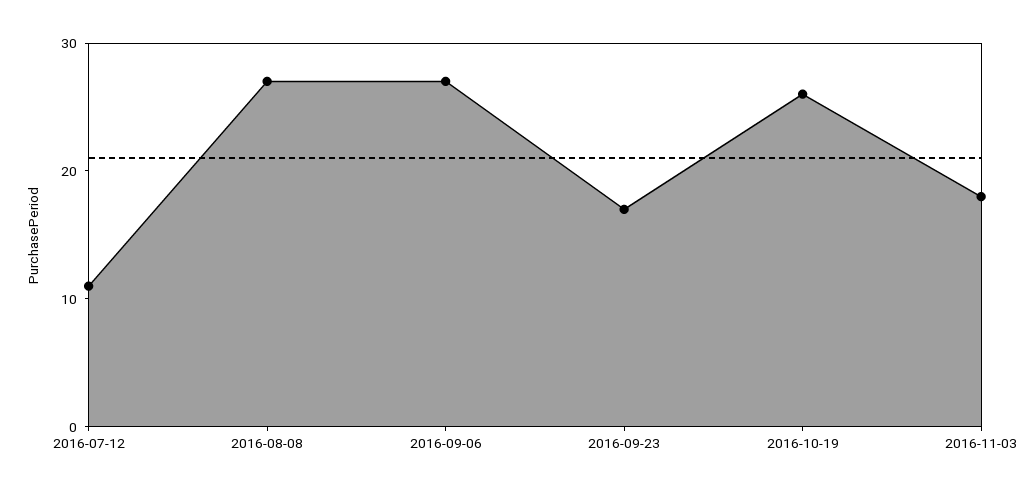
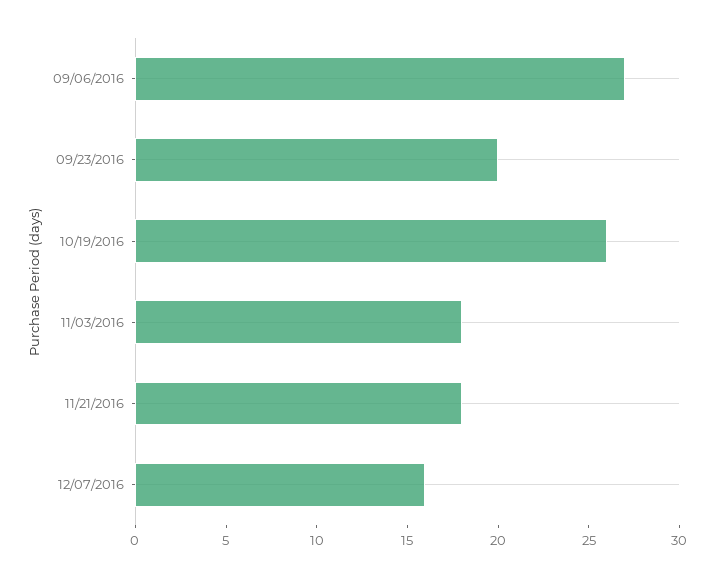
2016-07-12: 11 -> none
2016-08-08: 27 -> none
2016-09-23: 17 -> 20
11/21/2016: none -> 18
12/07/2016: none -> 16

